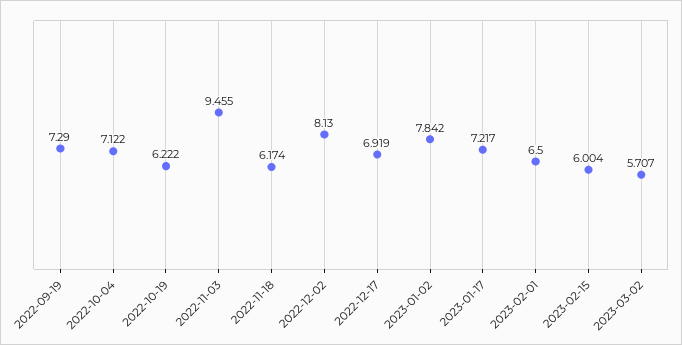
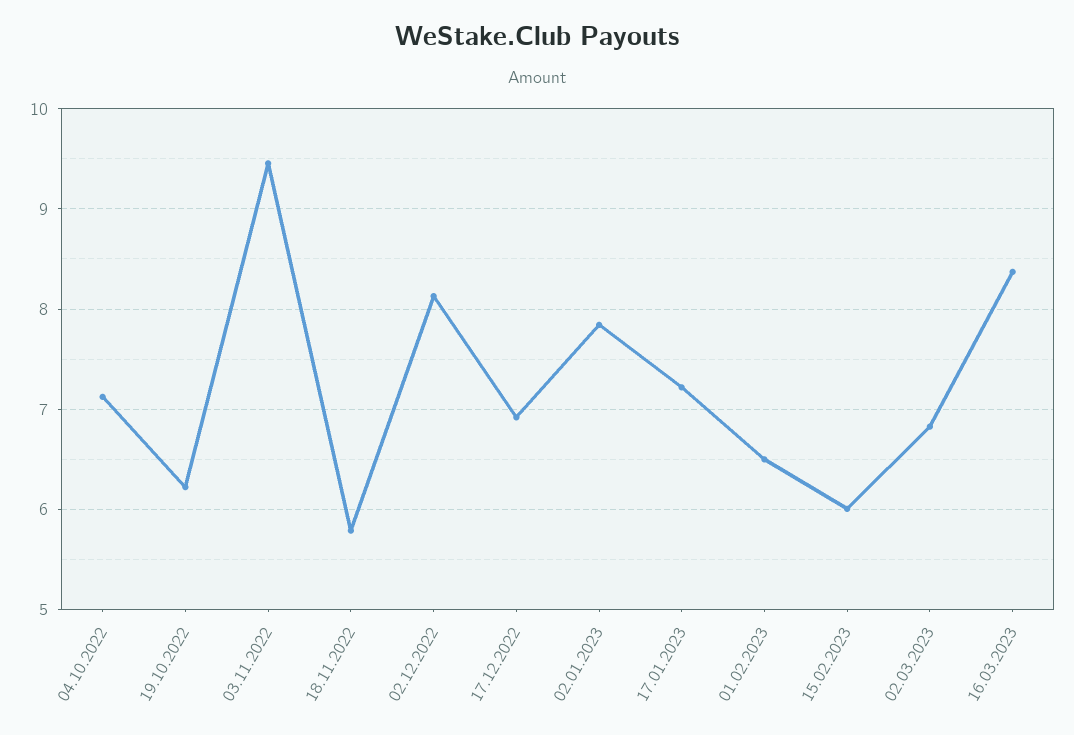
2022-09-19: 7.29 -> none
2022-11-18: 6.174 -> 5.8
2023-03-02: 5.707 -> 6.8
16.03.2023: none -> 8.4

